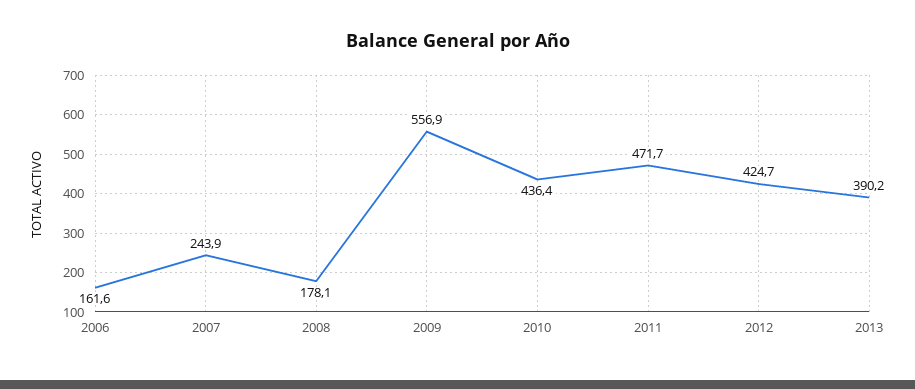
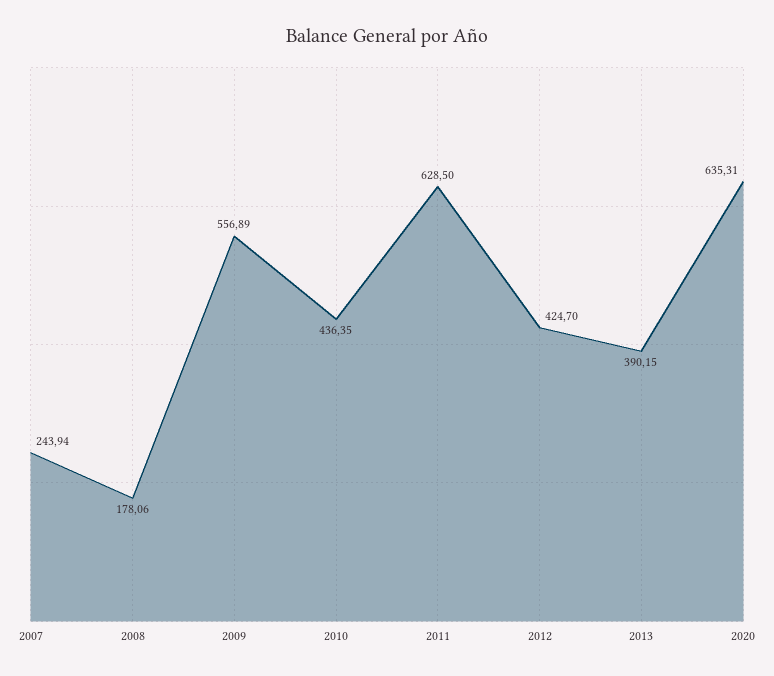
2006: 161.6 -> none
2011: 471.7 -> 628.5
2020: none -> 635.31

